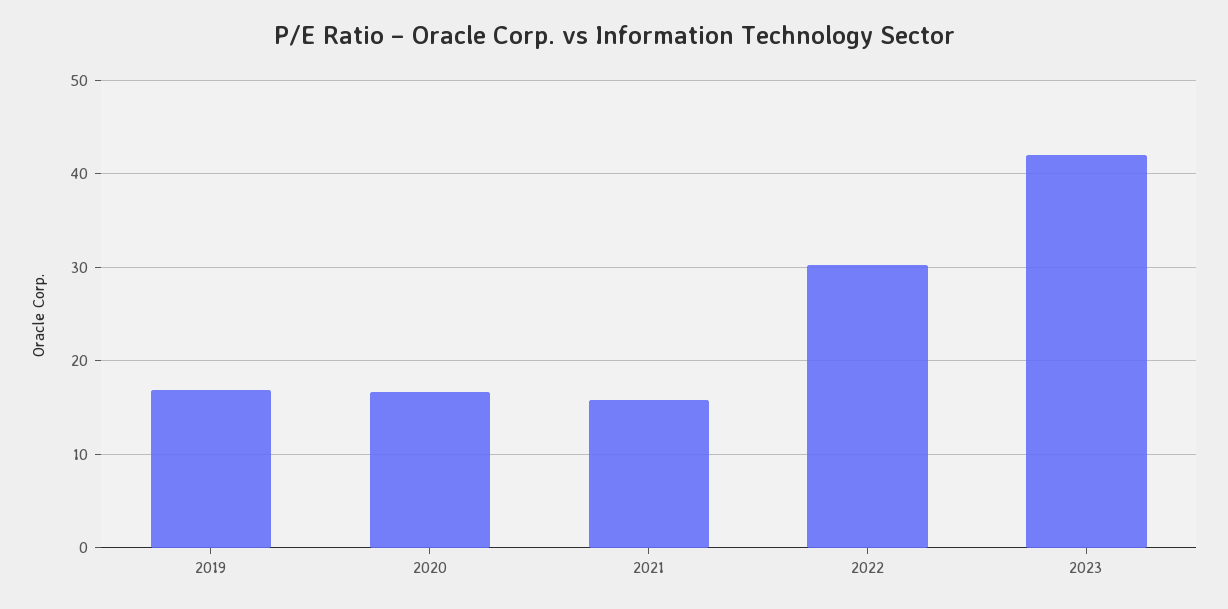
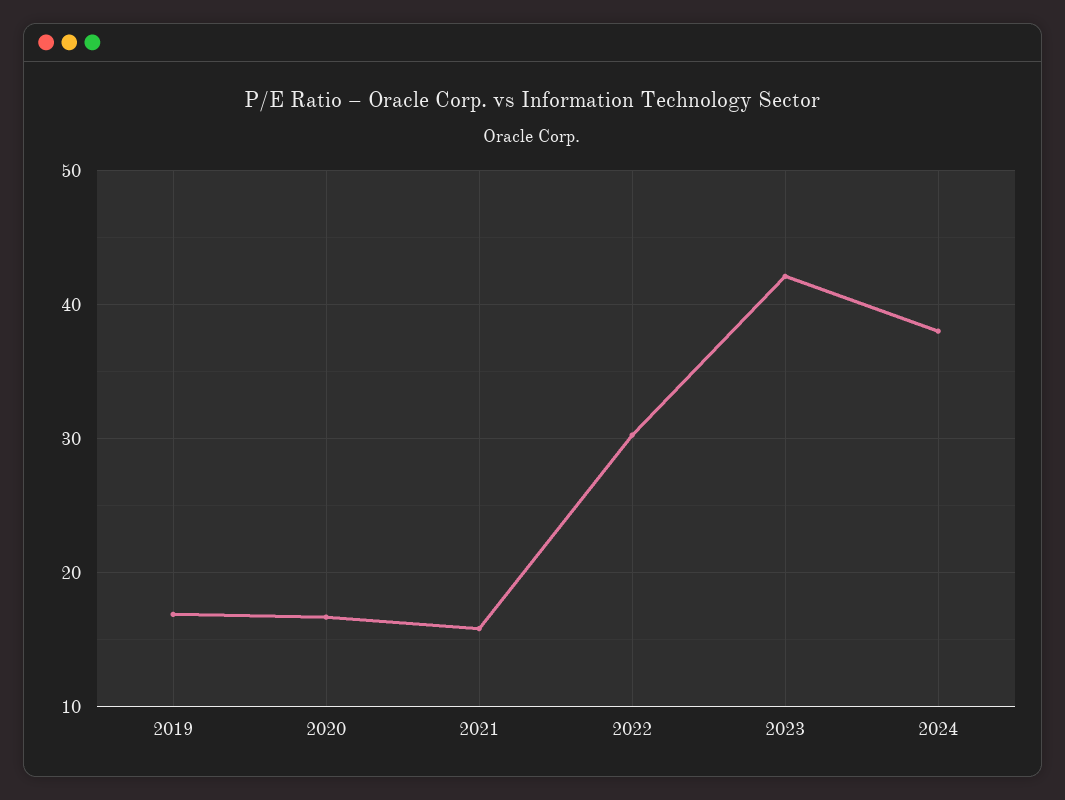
2024: none -> 38

